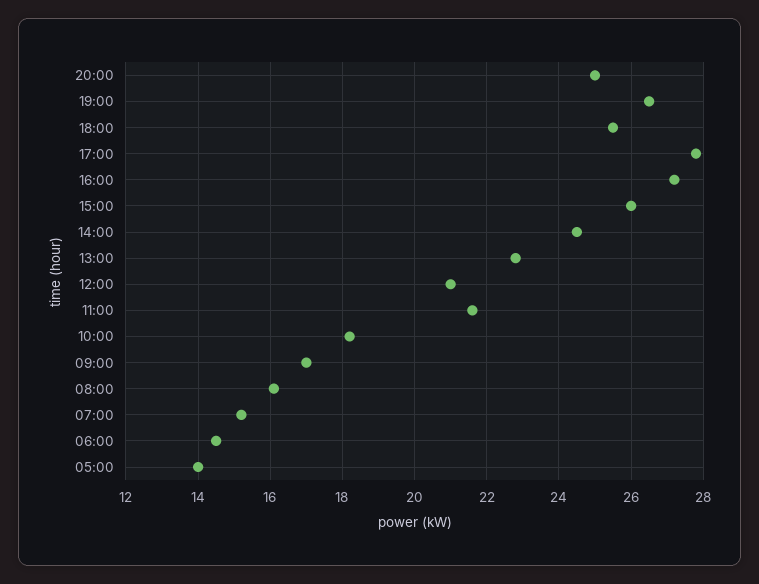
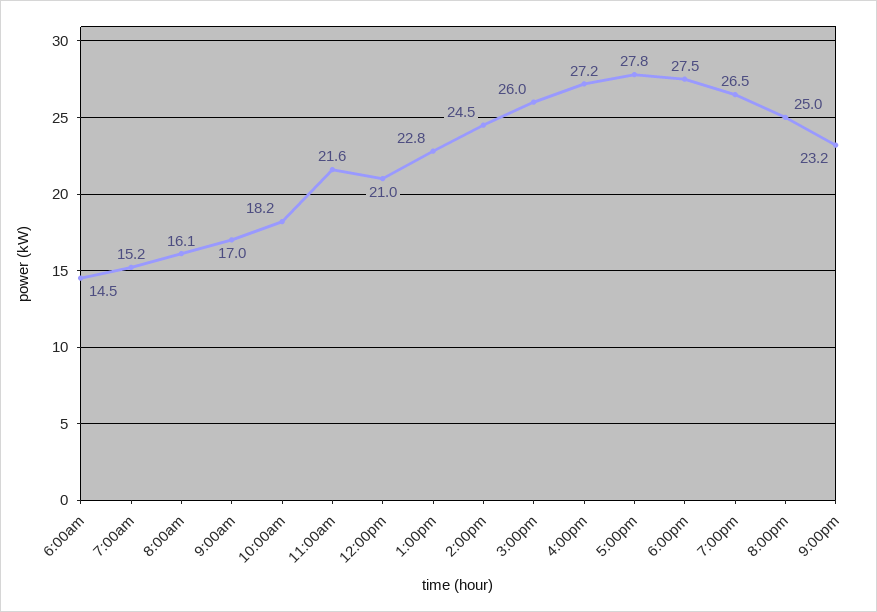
18:00: 25.5 -> 27.5
05:00: 14 -> none
9:00pm: none -> 23.2

